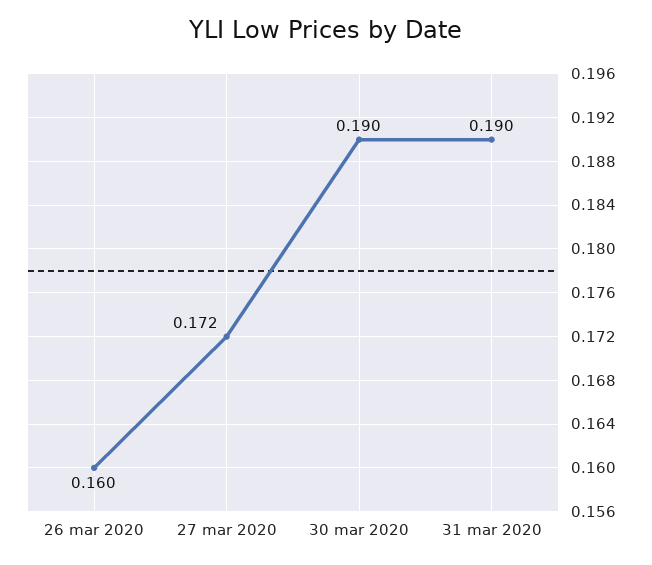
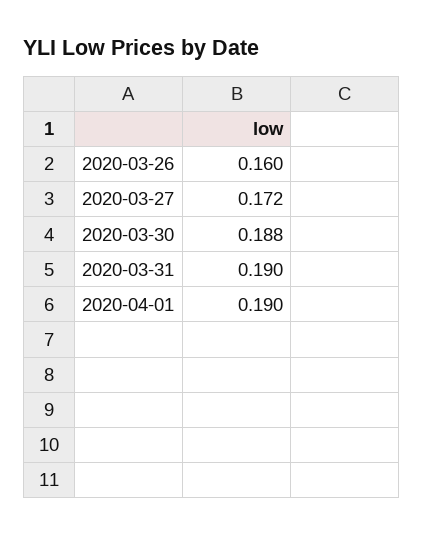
30 mar 2020: 0.19 -> 0.188
2020-04-01: none -> 0.19

